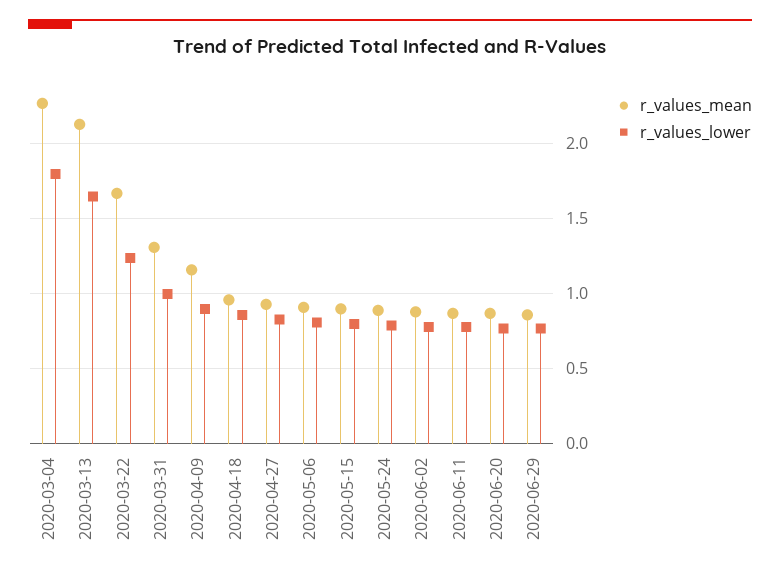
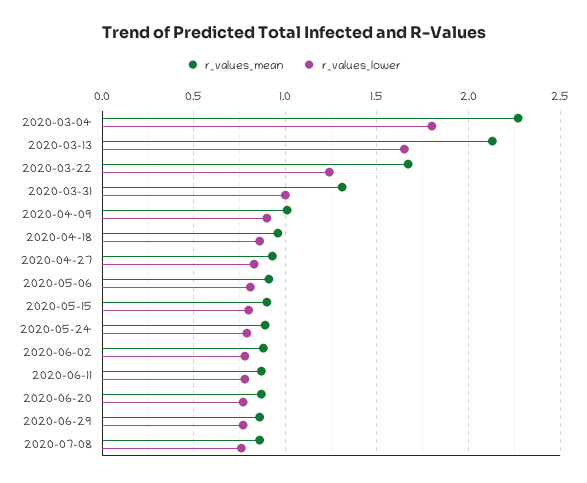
r_values_mean, 2020-04-09: 1.15 -> 1
r_values_mean, 2020-07-08: none -> 0.85
r_values_lower, 2020-07-08: none -> 0.75

